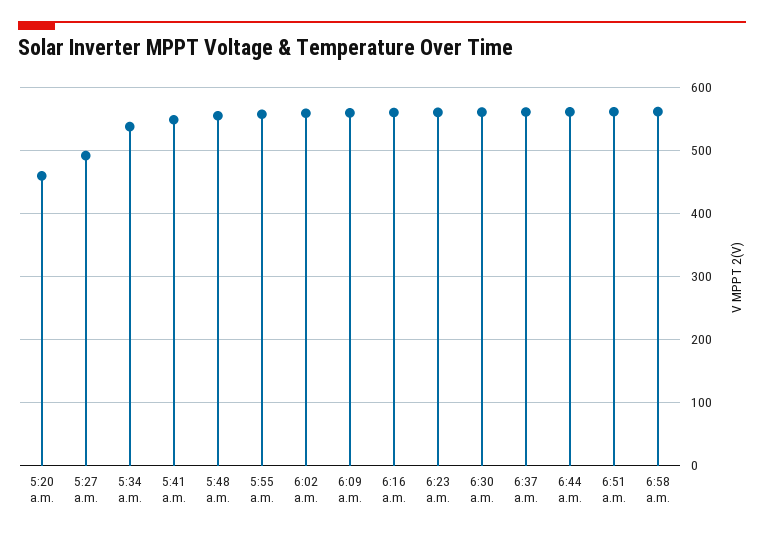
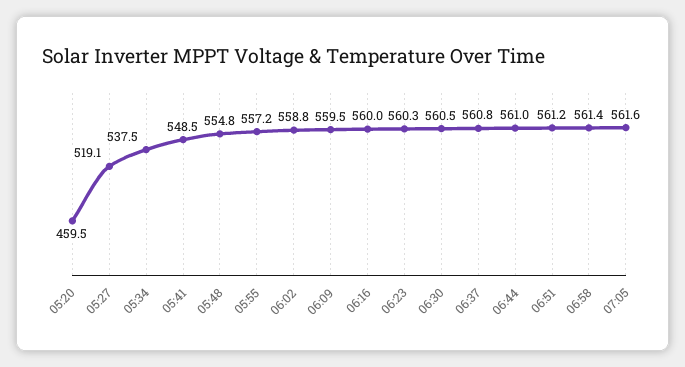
5:27 a.m.: 490 -> 519.1
07:05: none -> 561.6

